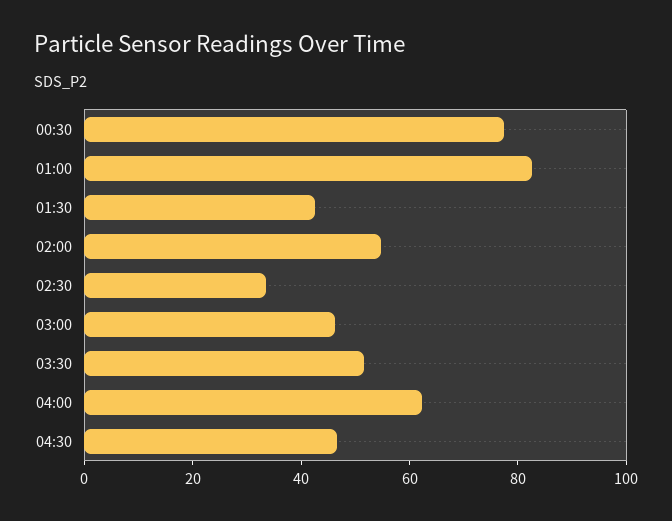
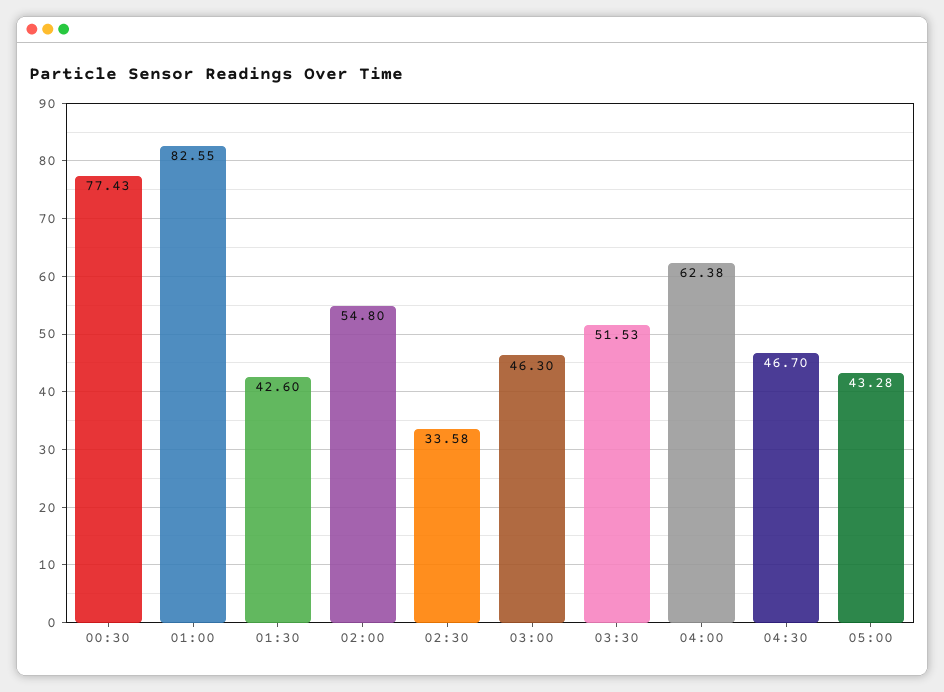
05:00: none -> 43.28

